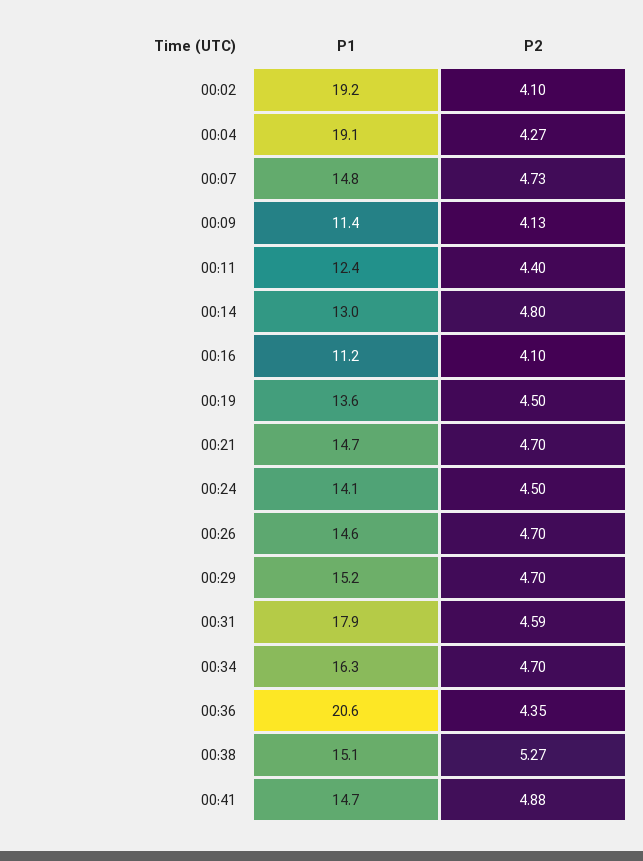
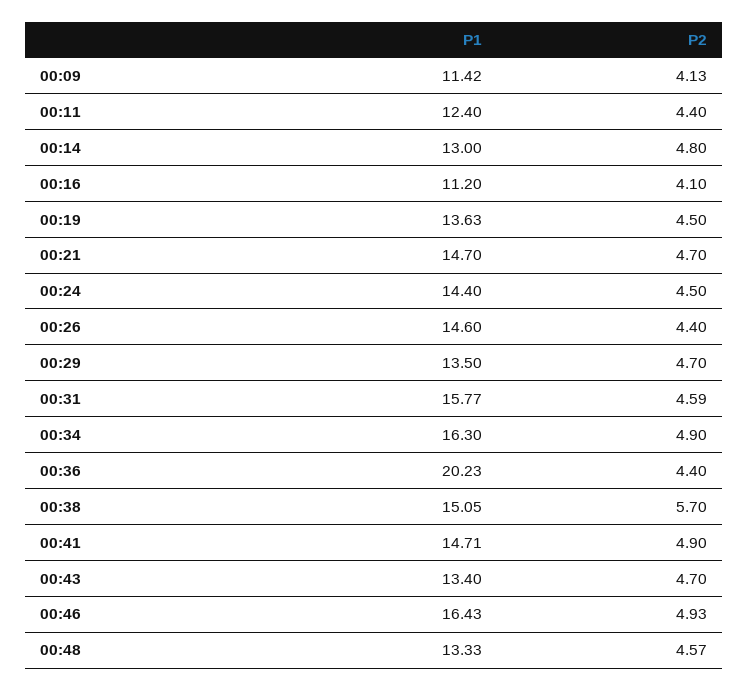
P1, 00:02: 19.2 -> none
P2, 00:02: 4.1 -> none
P1, 00:04: 19.1 -> none
P2, 00:04: 4.27 -> none
P1, 00:07: 14.8 -> none
P2, 00:07: 4.73 -> none
P1, 00:24: 14.1 -> 14.4
P2, 00:26: 4.7 -> 4.4
P1, 00:29: 15.2 -> 13.5
P1, 00:31: 17.9 -> 15.77
P2, 00:34: 4.7 -> 4.9
P1, 00:36: 20.6 -> 20.23
P2, 00:36: 4.35 -> 4.4
P2, 00:38: 5.27 -> 5.7
P2, 00:41: 4.88 -> 4.9
P1, 00:43: none -> 13.4
P2, 00:43: none -> 4.7
P1, 00:46: none -> 16.43
P2, 00:46: none -> 4.93
P1, 00:48: none -> 13.33
P2, 00:48: none -> 4.57

